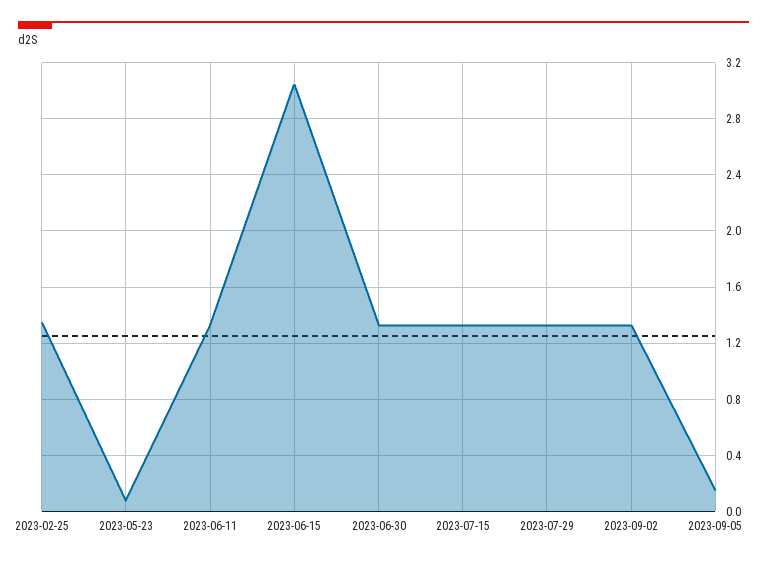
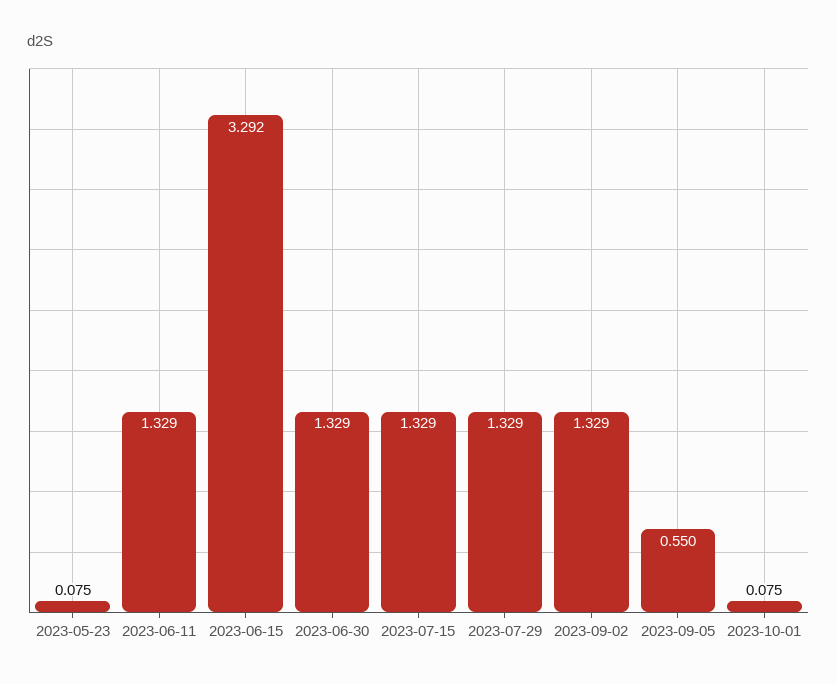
2023-02-25: 1.35 -> none
2023-06-15: 3.05 -> 3.292
2023-09-05: 0.15 -> 0.55
2023-10-01: none -> 0.075

